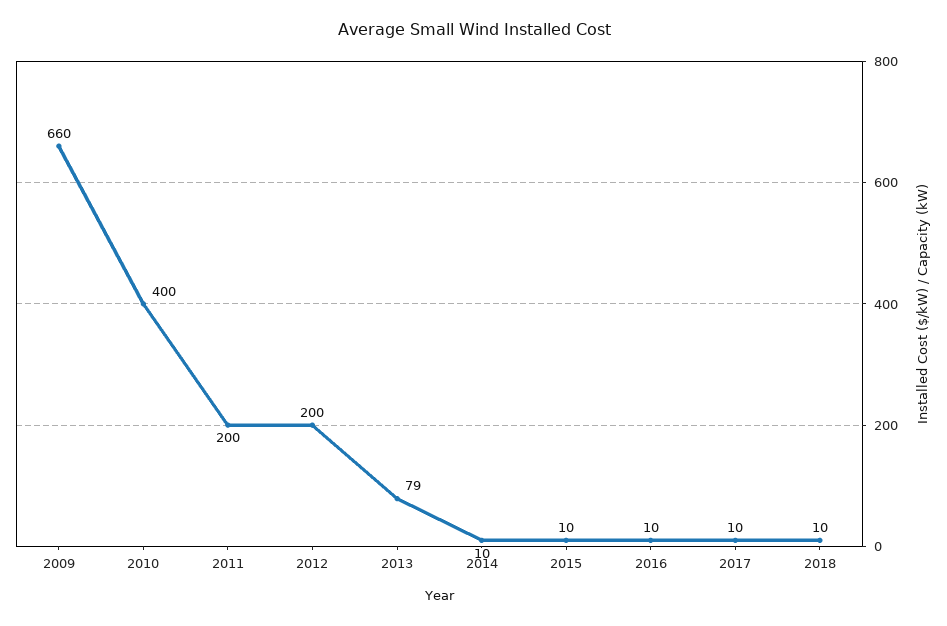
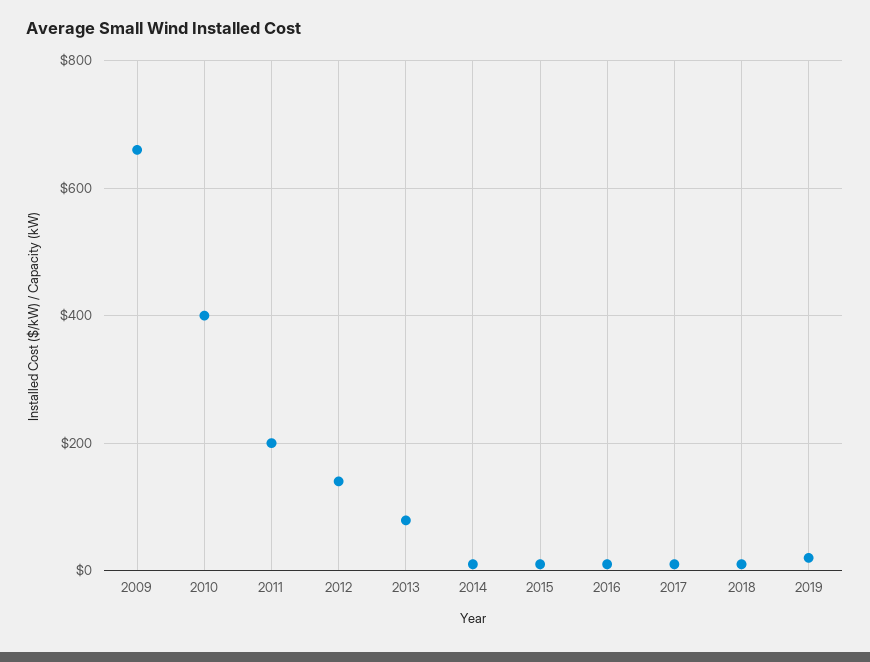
2012: 200 -> 140
2019: none -> 20

